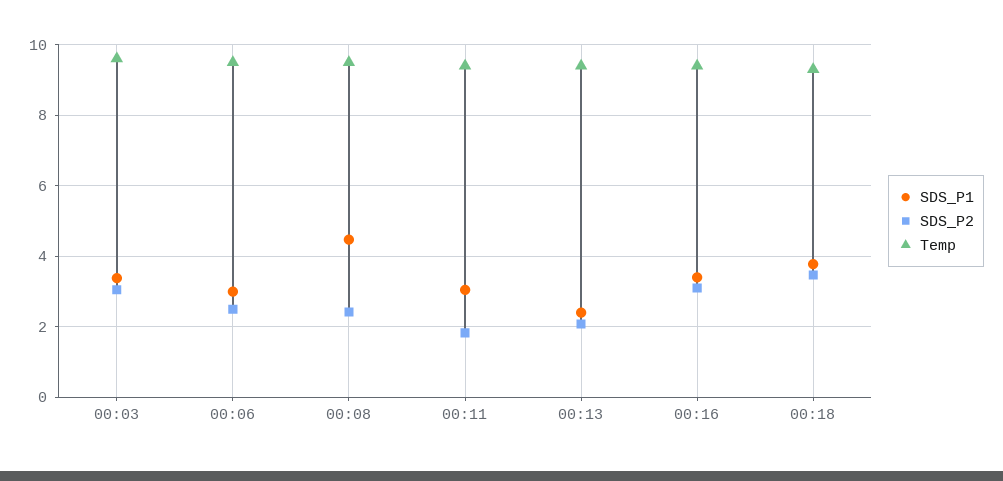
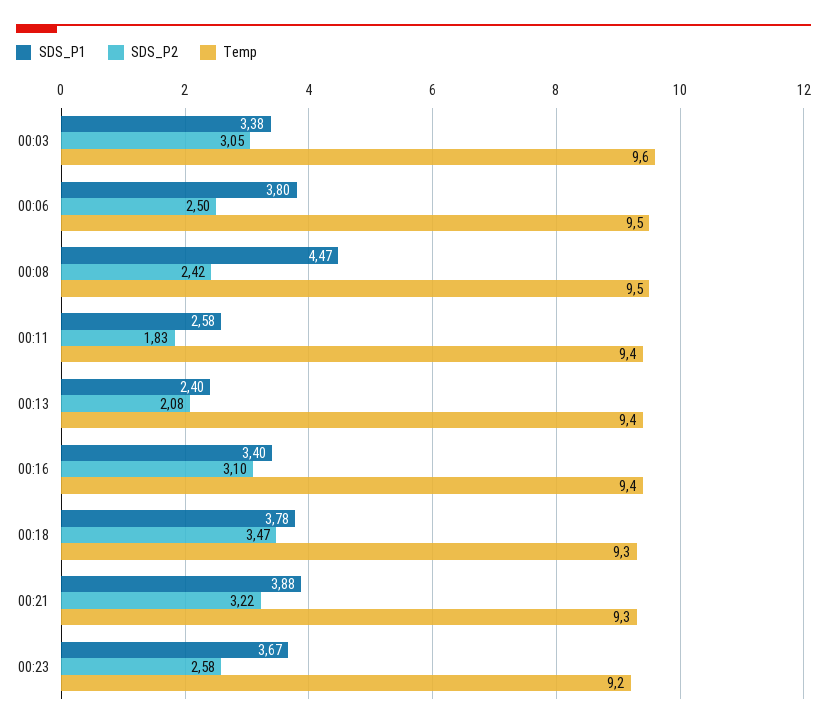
SDS_P1, 00:06: 3 -> 3.8
SDS_P1, 00:11: 3 -> 2.58
SDS_P1, 00:21: none -> 3.88
SDS_P2, 00:21: none -> 3.22
Temp, 00:21: none -> 9.3
SDS_P1, 00:23: none -> 3.67
SDS_P2, 00:23: none -> 2.58
Temp, 00:23: none -> 9.2

